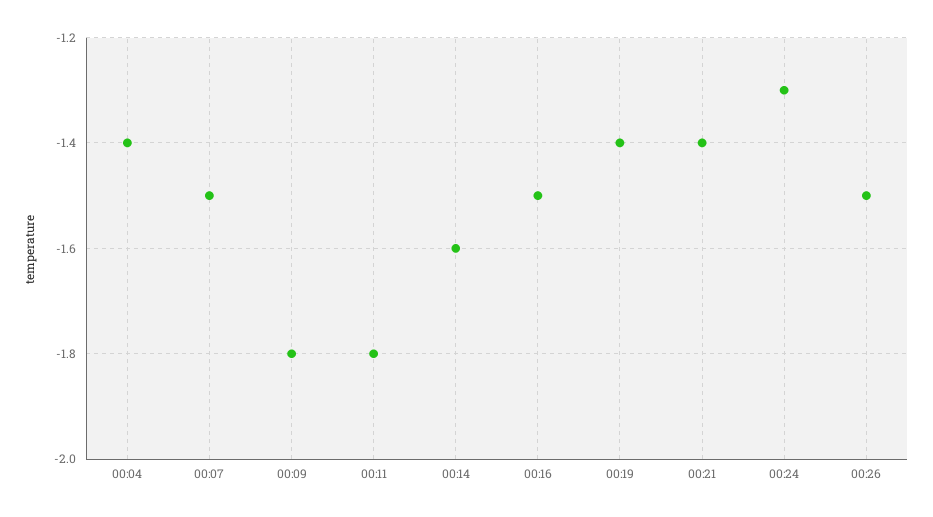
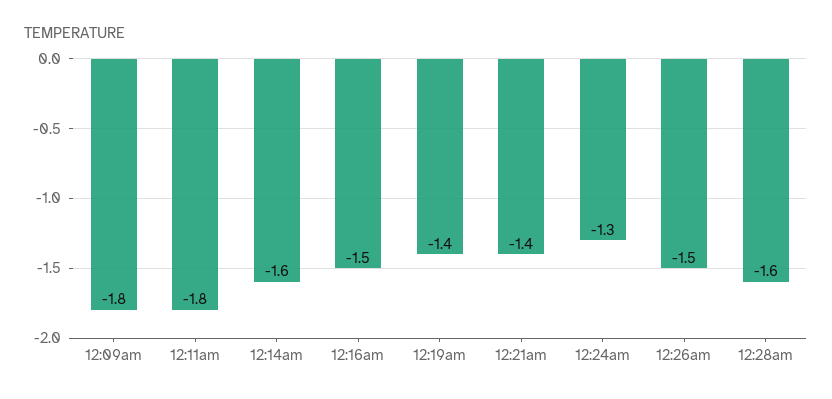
00:04: -1.4 -> none
00:07: -1.5 -> none
12:28am: none -> -1.6

